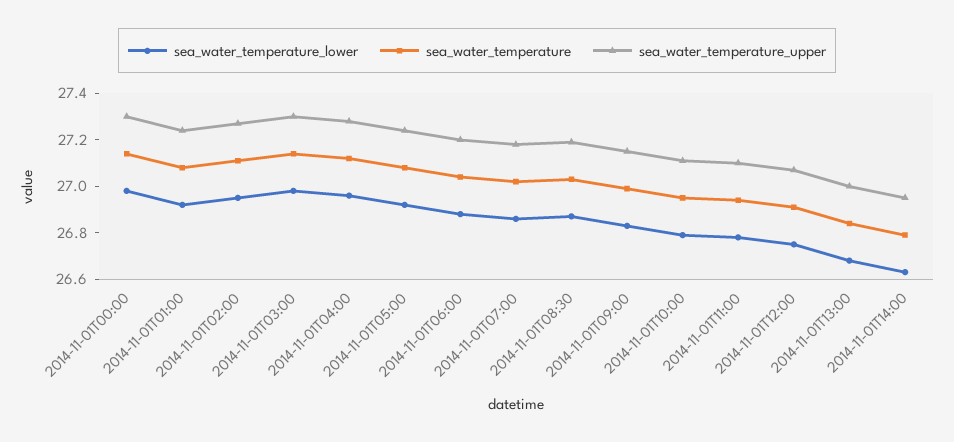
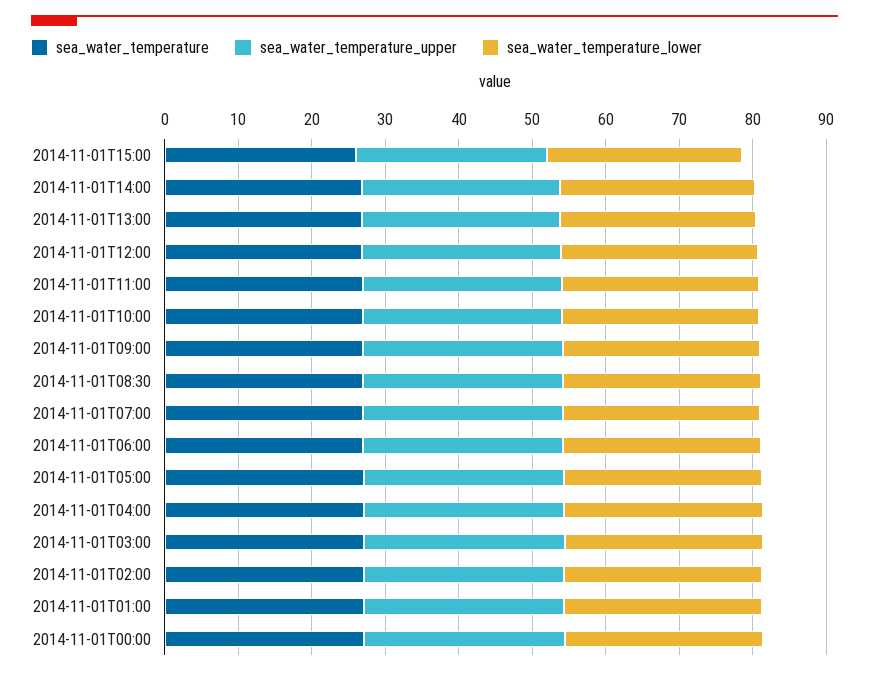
sea_water_temperature, 2014-11-01T15:00: none -> 26
sea_water_temperature_upper, 2014-11-01T15:00: none -> 26
sea_water_temperature_lower, 2014-11-01T15:00: none -> 26

